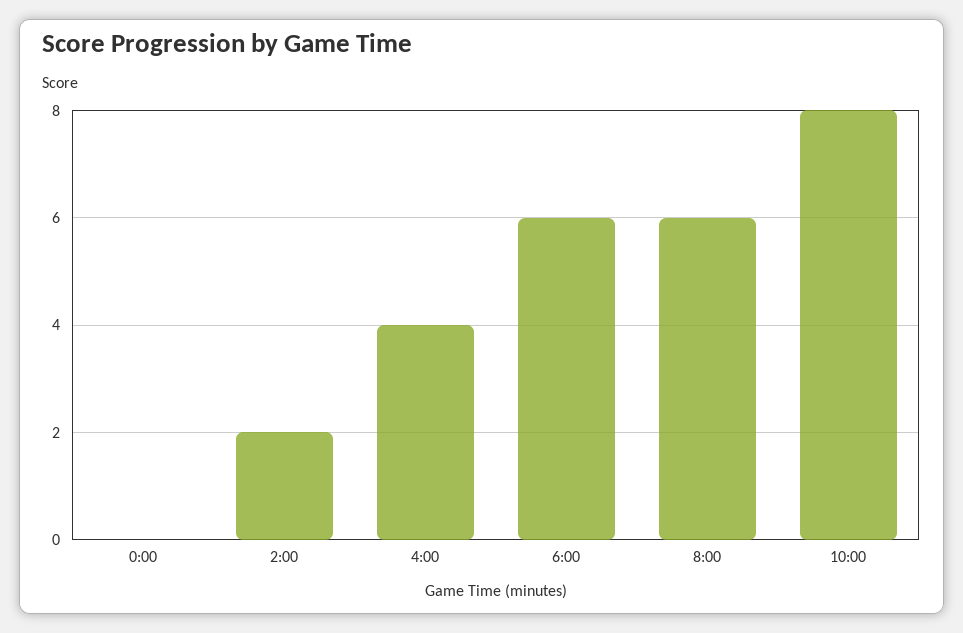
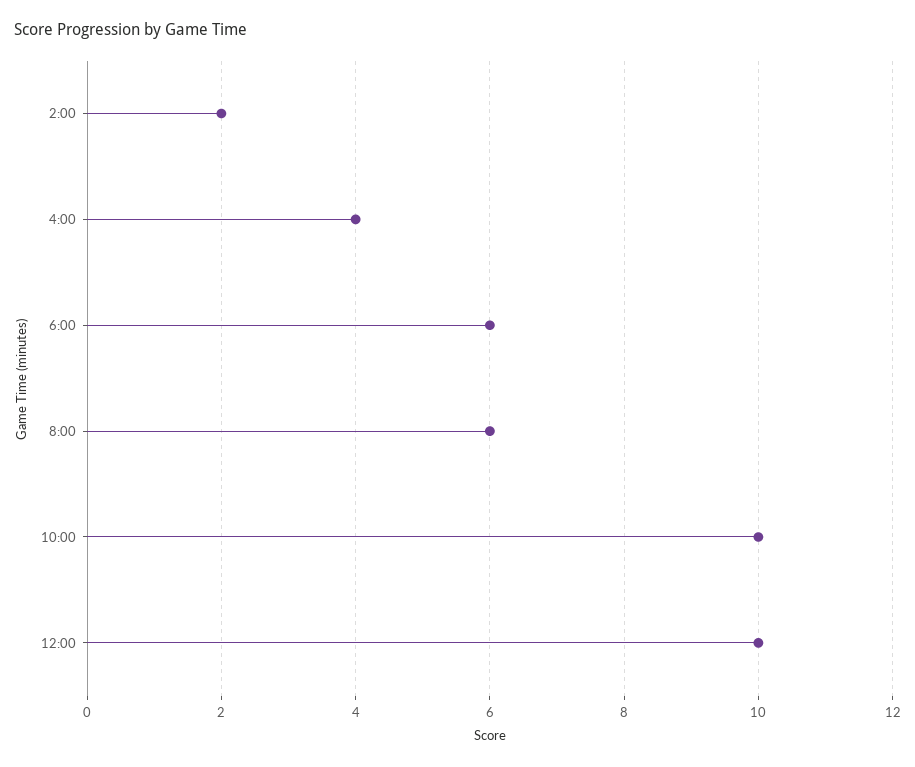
0:00: 0 -> none
10:00: 8 -> 10
12:00: none -> 10

